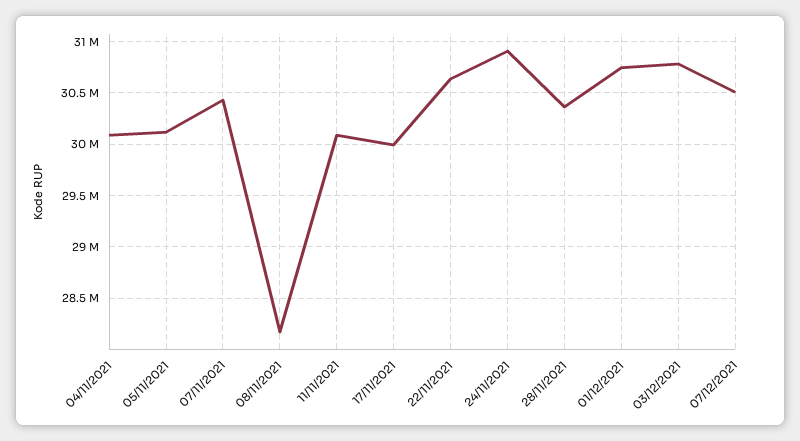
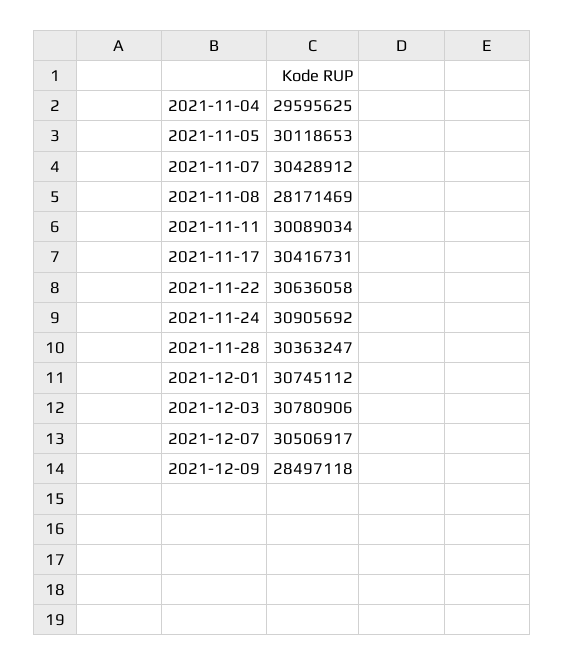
04/11/2021: 30100000 -> 29595625
17/11/2021: 30000000 -> 30416731
2021-12-09: none -> 28497118

